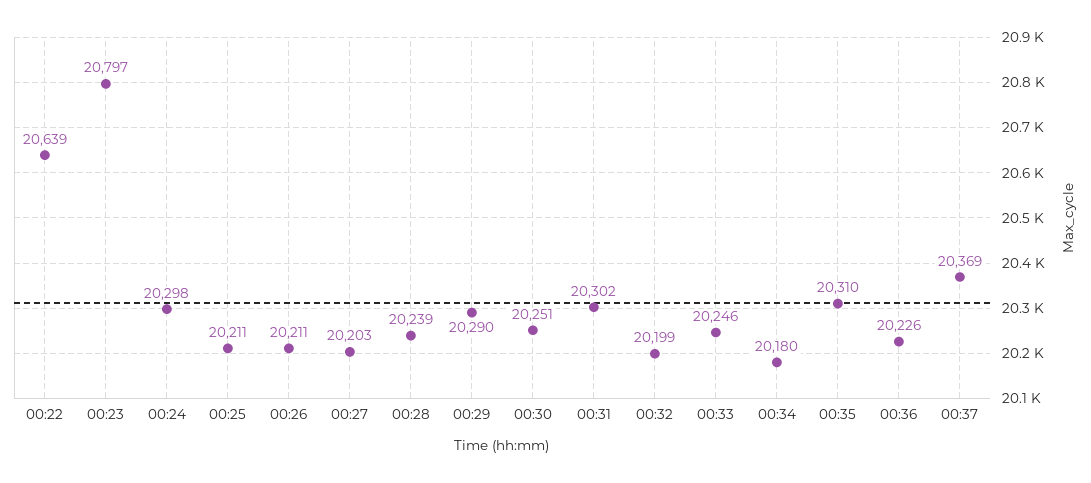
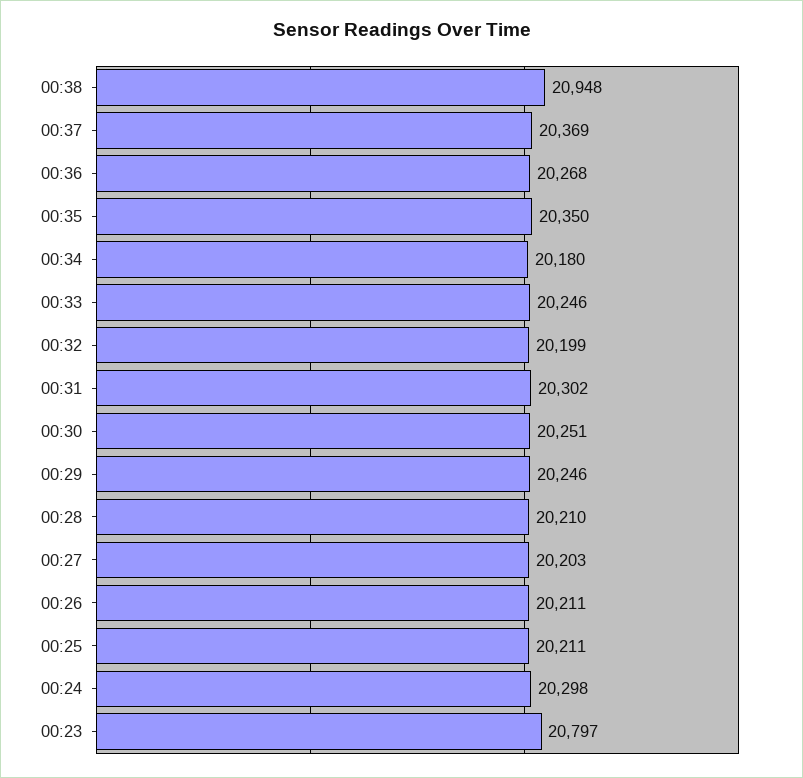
00:22: 20639 -> none
00:28: 20239 -> 20210
00:29: 20290 -> 20246
00:35: 20310 -> 20350
00:36: 20226 -> 20268
00:38: none -> 20948

